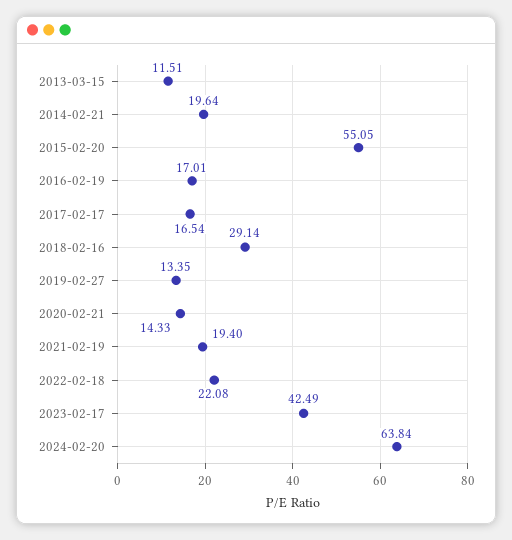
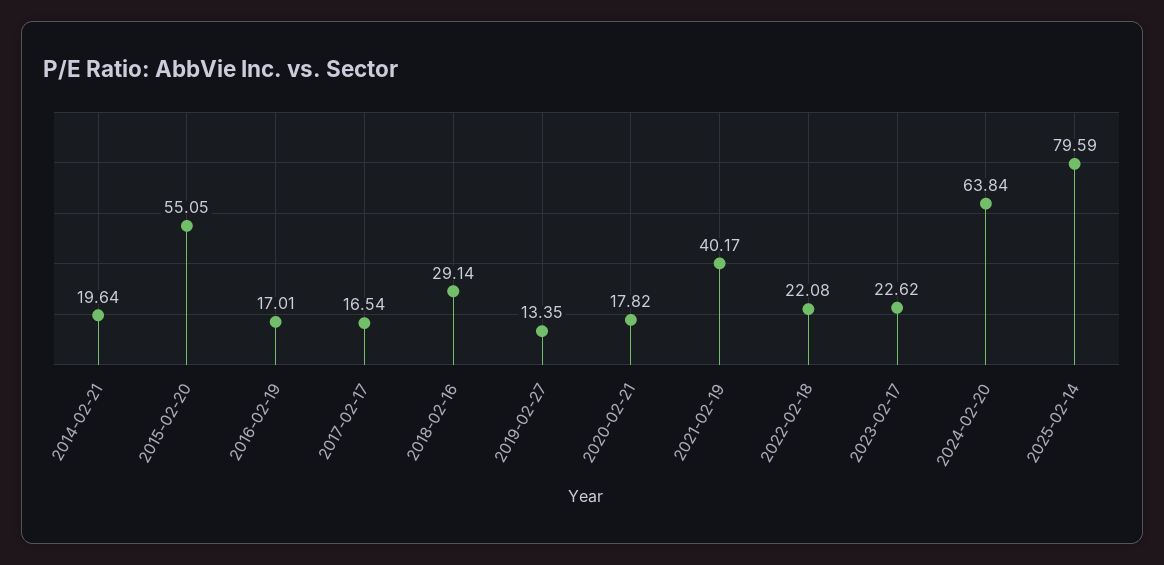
2013-03-15: 11.51 -> none
2020-02-21: 14.33 -> 17.82
2021-02-19: 19.4 -> 40.17
2023-02-17: 42.49 -> 22.62
2025-02-14: none -> 79.59

